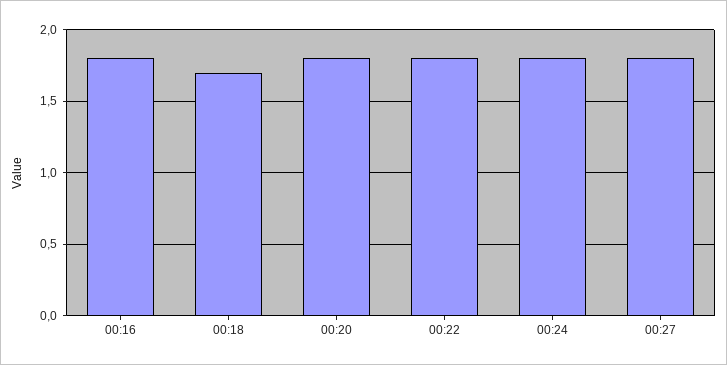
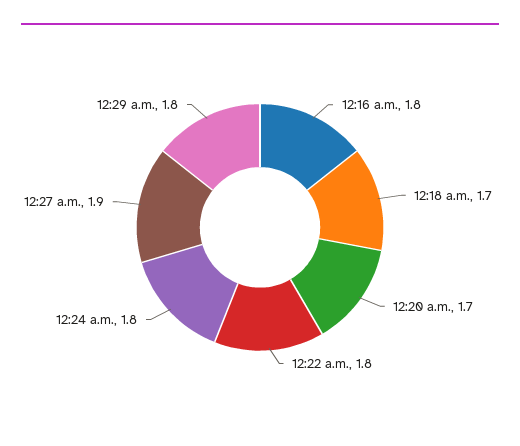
00:20: 1.8 -> 1.7
00:27: 1.8 -> 1.9
12:29 a.m.: none -> 1.8

